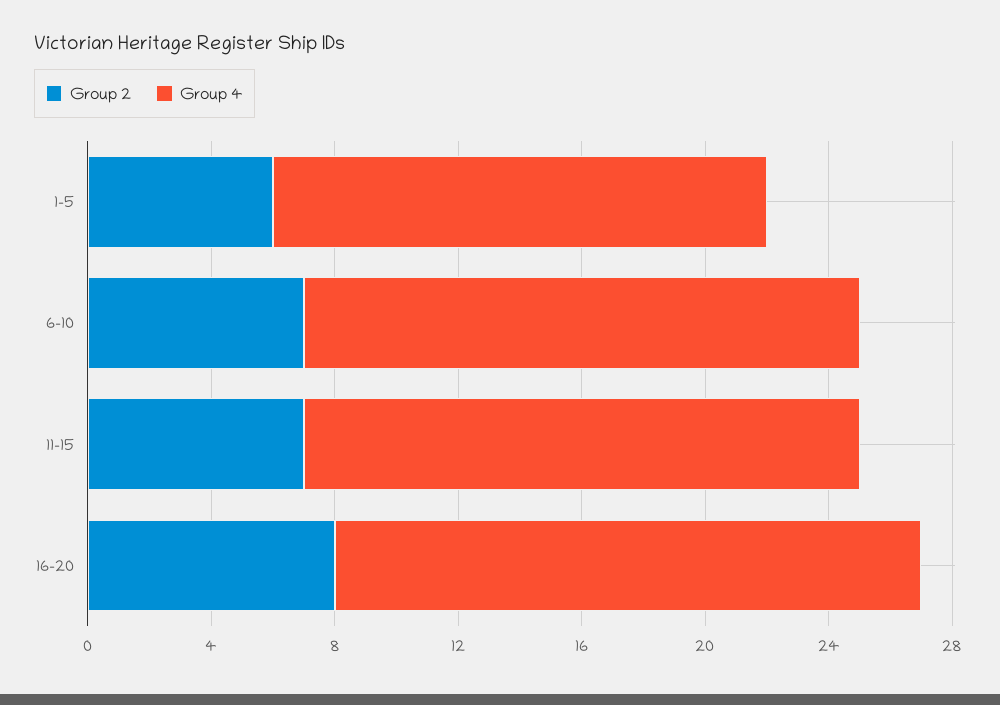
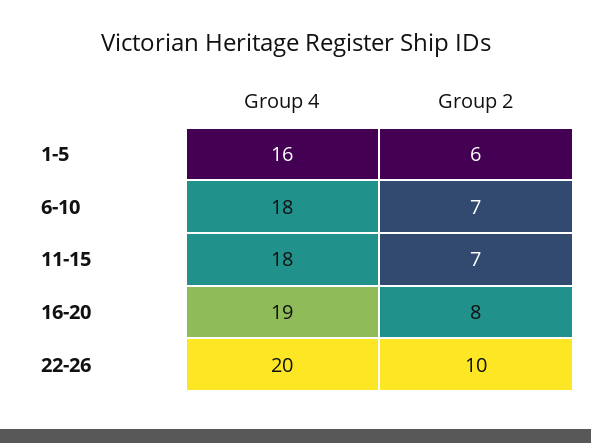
Group 4, 22-26: none -> 20
Group 2, 22-26: none -> 10

